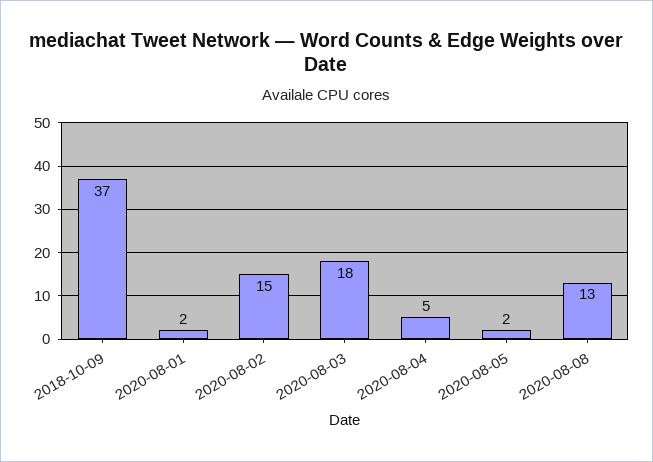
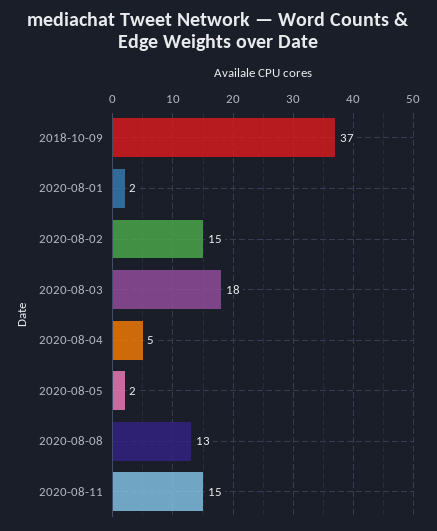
2020-08-11: none -> 15

